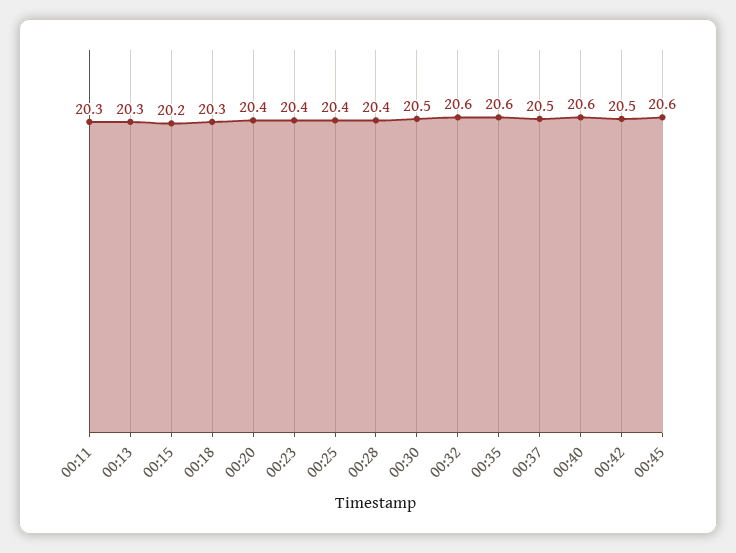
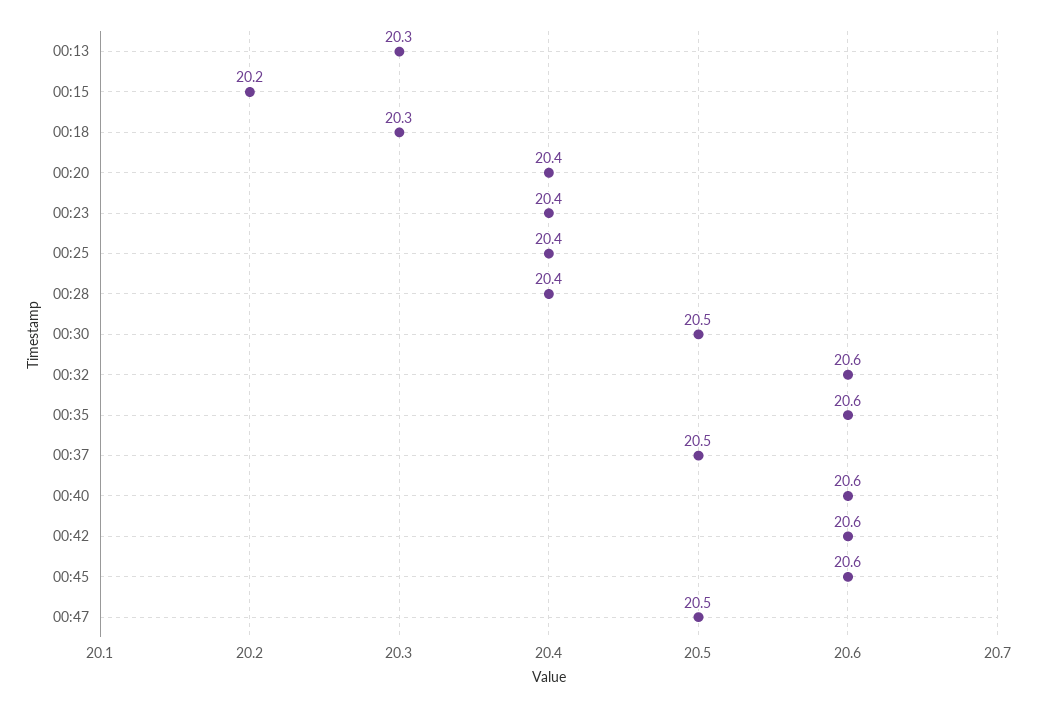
00:11: 20.3 -> none
00:42: 20.5 -> 20.6
00:47: none -> 20.5

